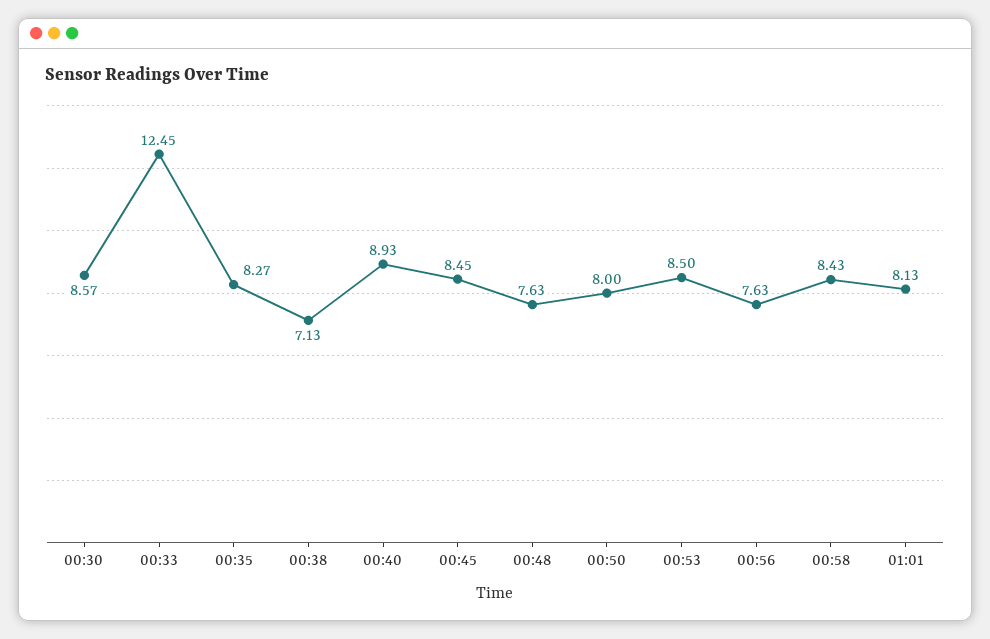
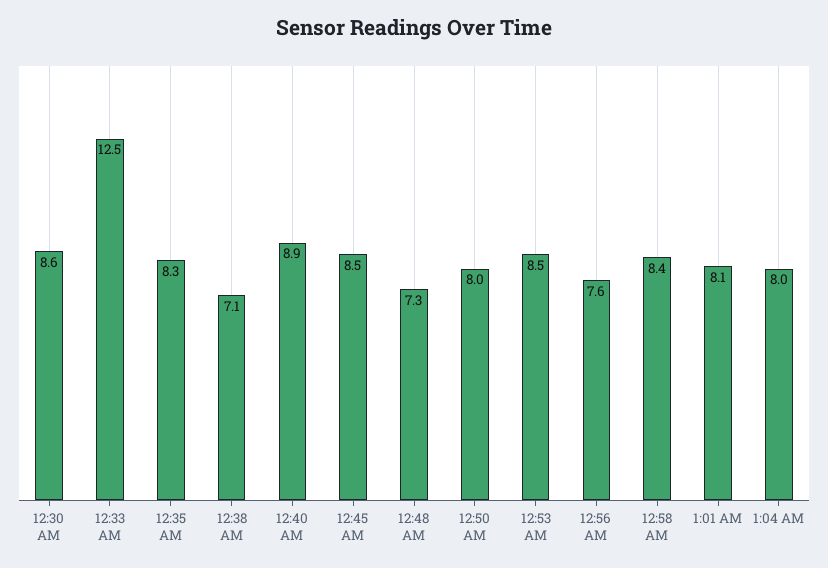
00:48: 7.63 -> 7.3
1:04 AM: none -> 8

